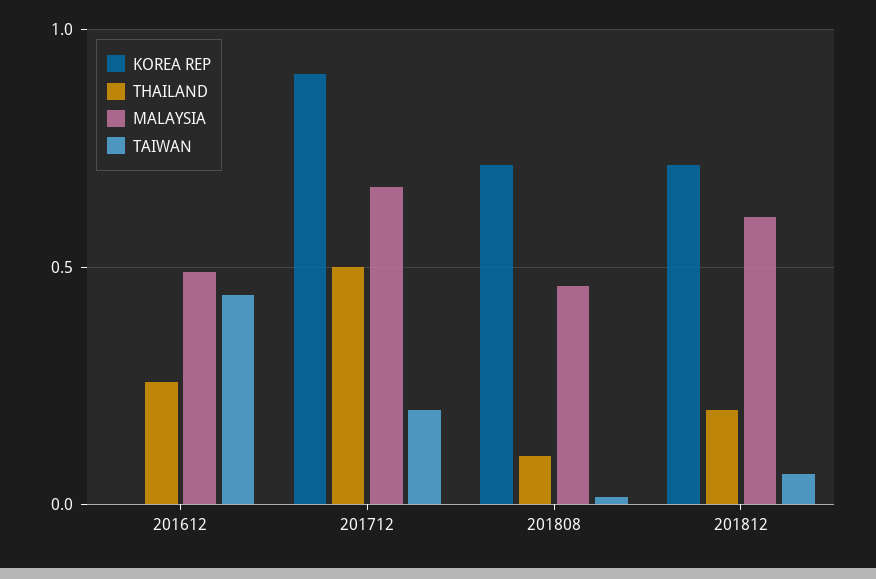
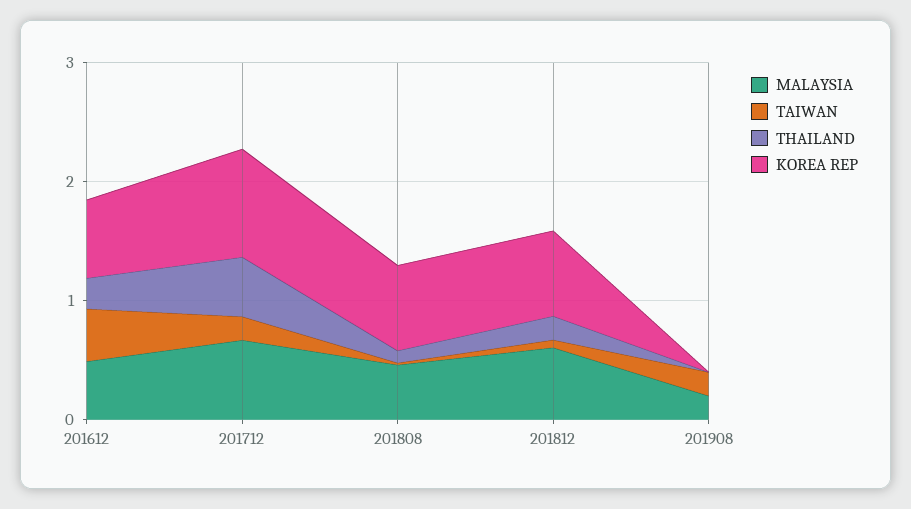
KOREA REP, 201612: 0 -> 0.6
MALAYSIA, 201908: none -> 0.2
TAIWAN, 201908: none -> 0.2
THAILAND, 201908: none -> 0
KOREA REP, 201908: none -> 0

